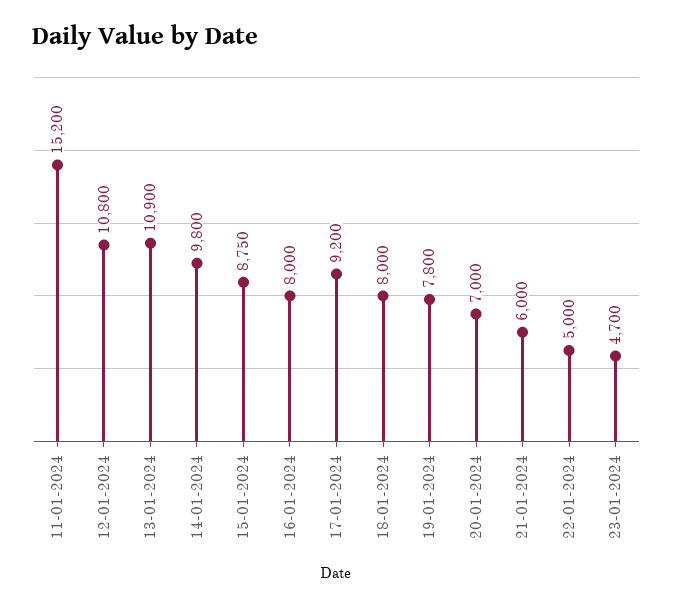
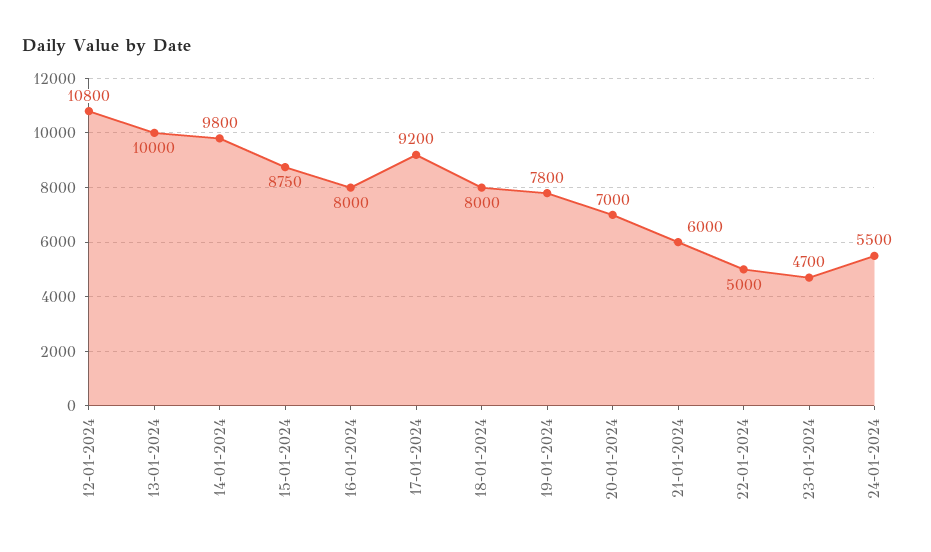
11-01-2024: 15200 -> none
13-01-2024: 10900 -> 10000
24-01-2024: none -> 5500

